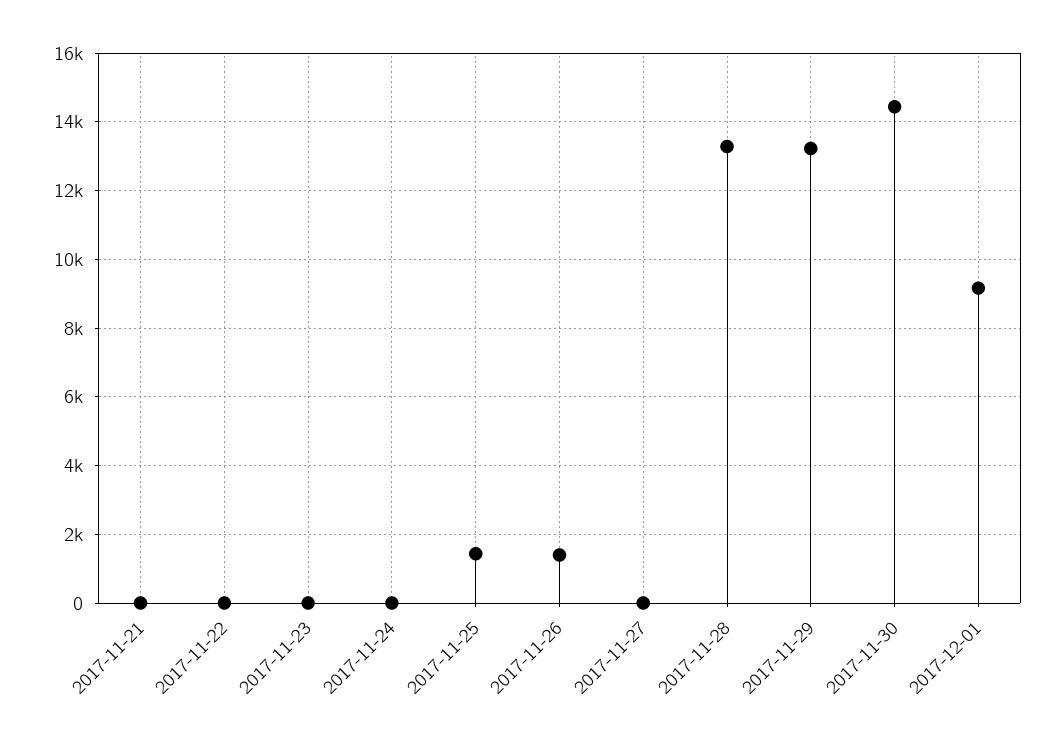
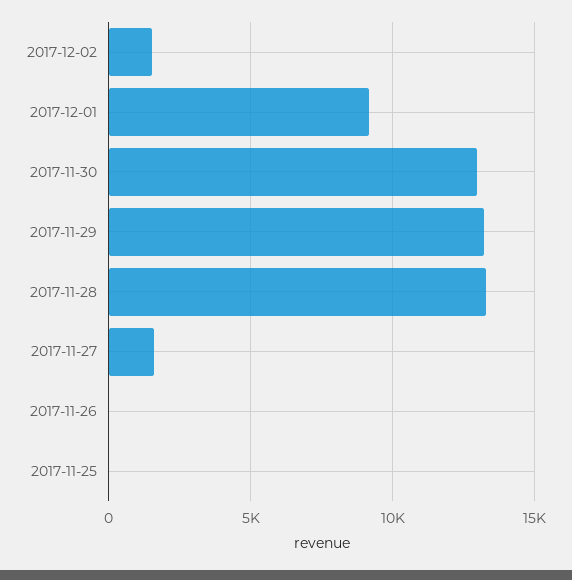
2017-11-21: 0 -> none
2017-11-22: 0 -> none
2017-11-23: 0 -> none
2017-11-24: 0 -> none
2017-11-25: 1400 -> 0
2017-11-26: 1400 -> 0
2017-11-27: 0 -> 1500
2017-11-30: 14400 -> 13000
2017-12-02: none -> 1500

